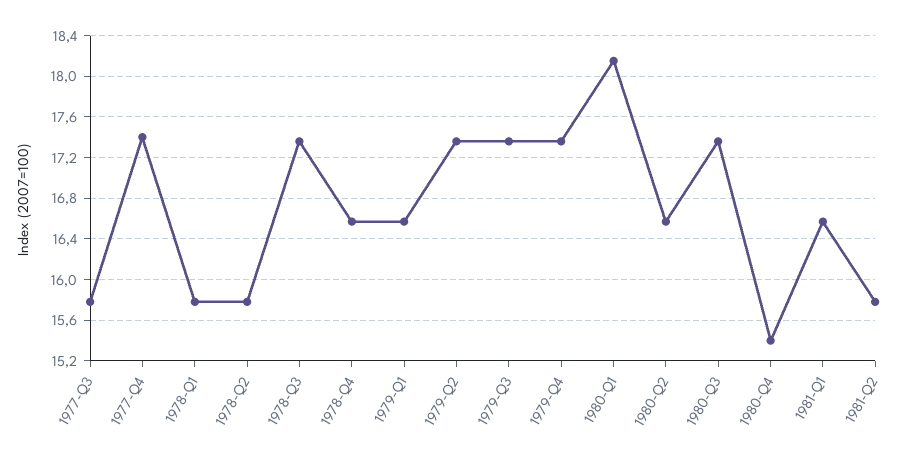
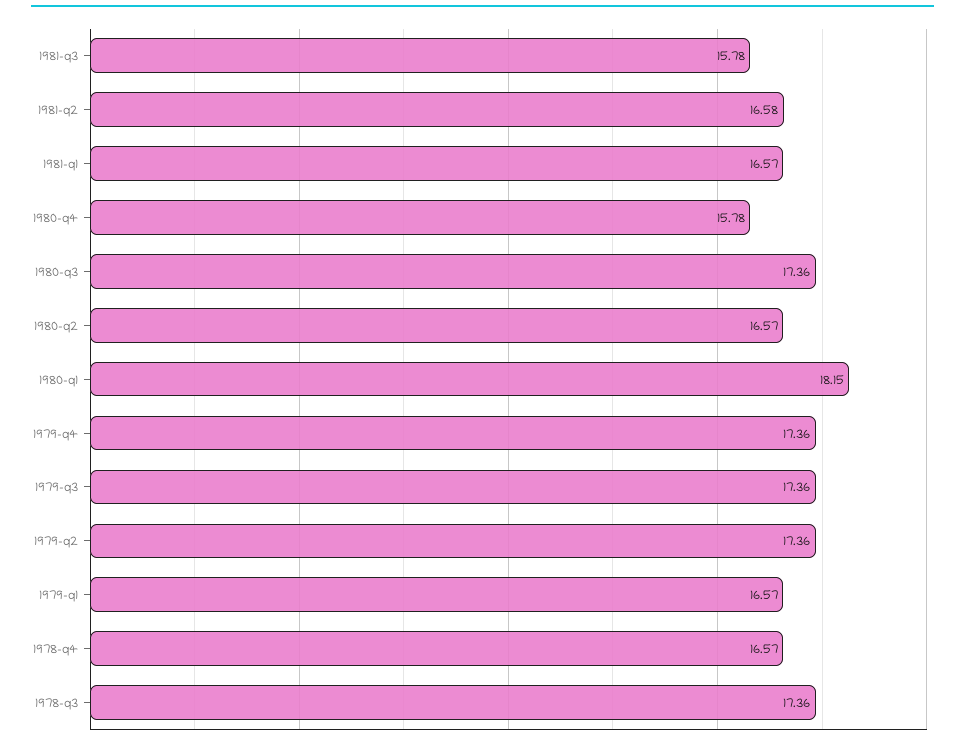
1977-Q3: 15.8 -> none
1977-Q4: 17.4 -> none
1978-Q1: 15.8 -> none
1978-Q2: 15.8 -> none
1980-Q4: 15.4 -> 15.78
1981-Q2: 15.8 -> 16.58
1981-q3: none -> 15.78

